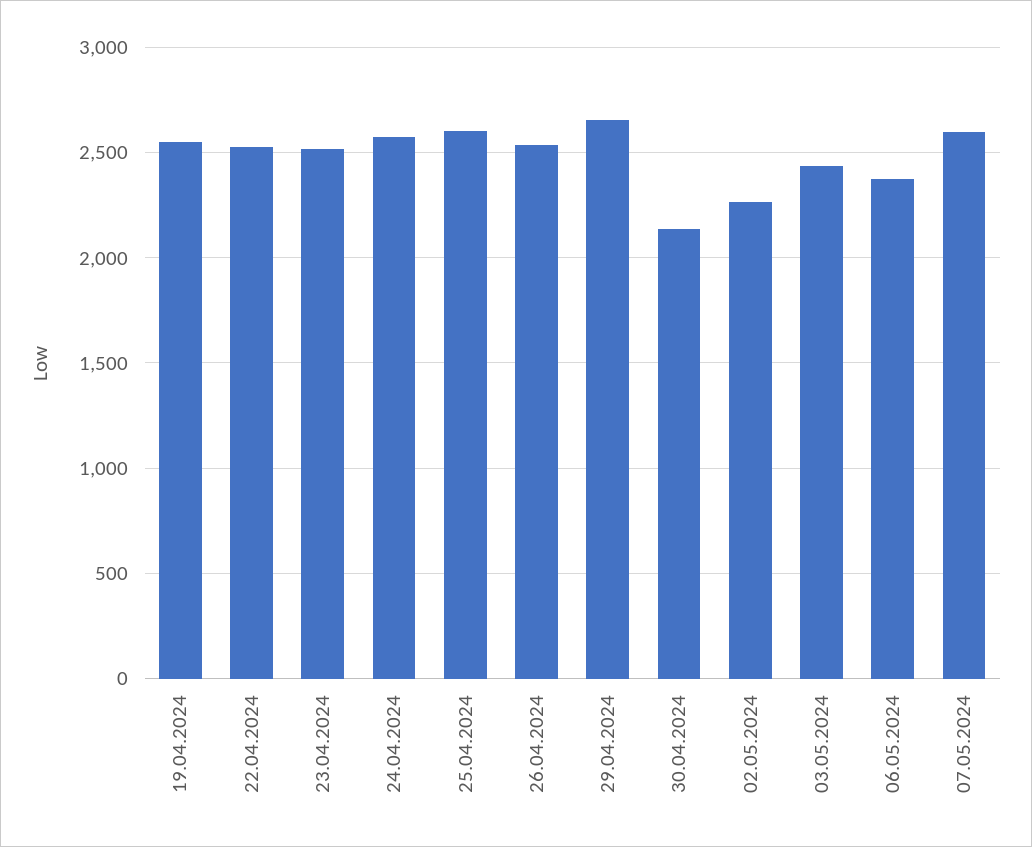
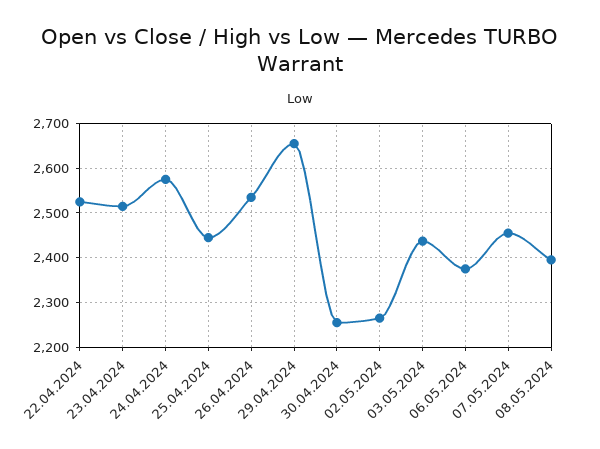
19.04.2024: 2550 -> none
25.04.2024: 2600 -> 2440
30.04.2024: 2150 -> 2260
07.05.2024: 2600 -> 2460
08.05.2024: none -> 2400

